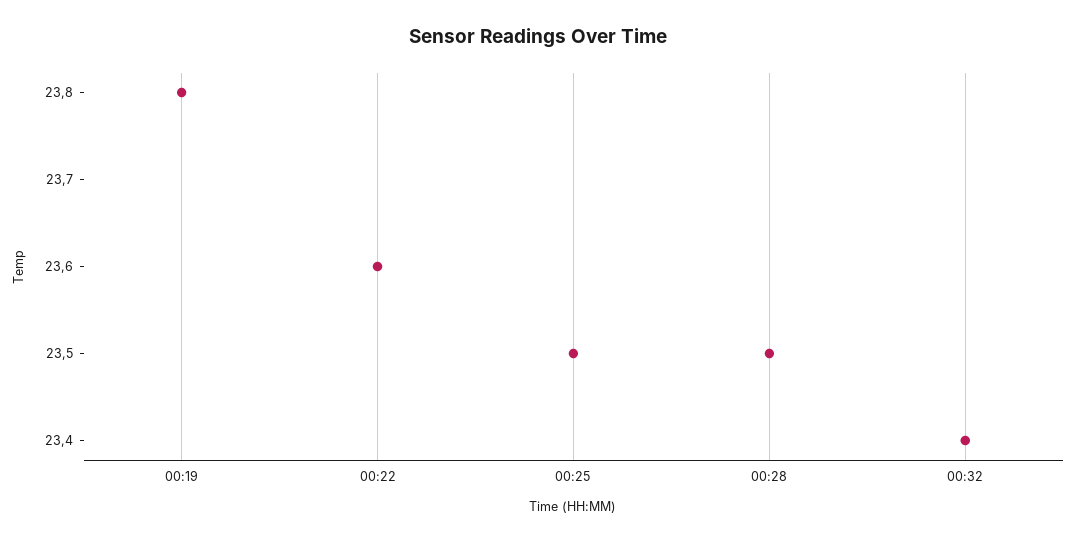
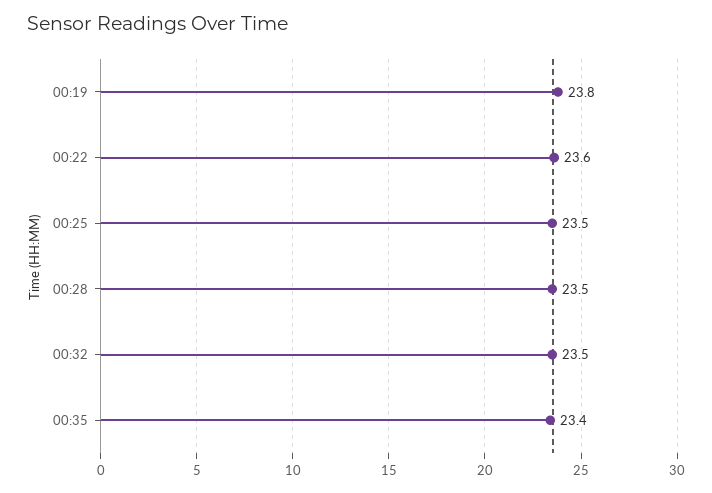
00:32: 23.4 -> 23.5
00:35: none -> 23.4

